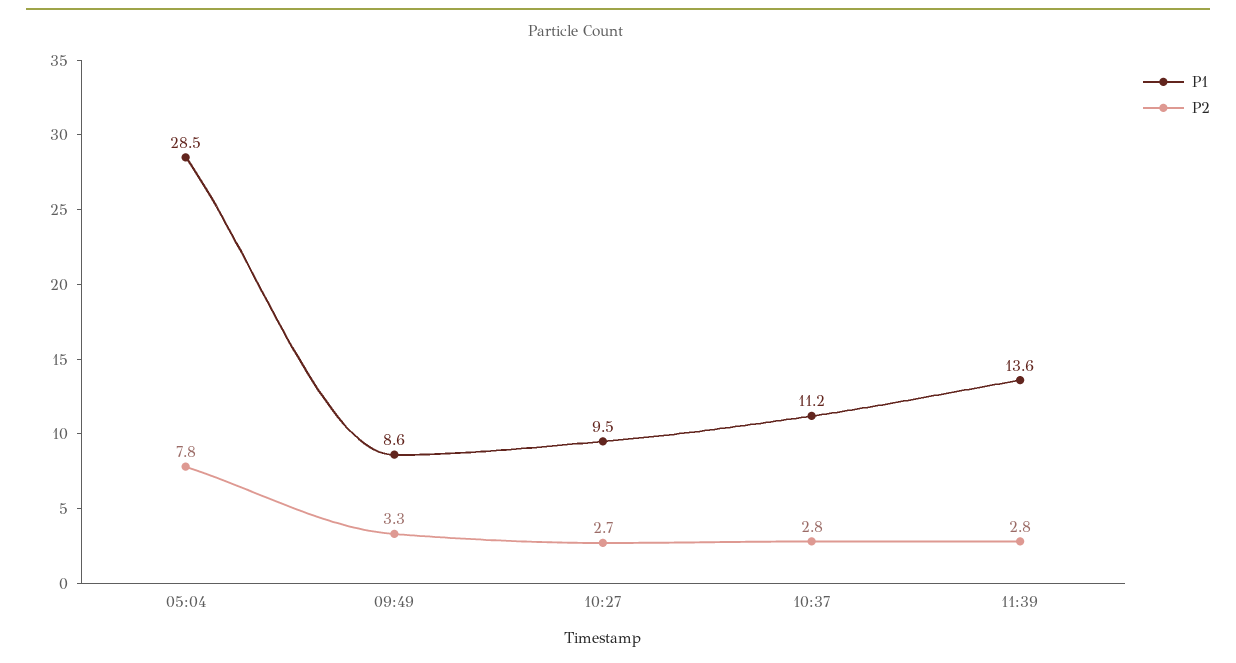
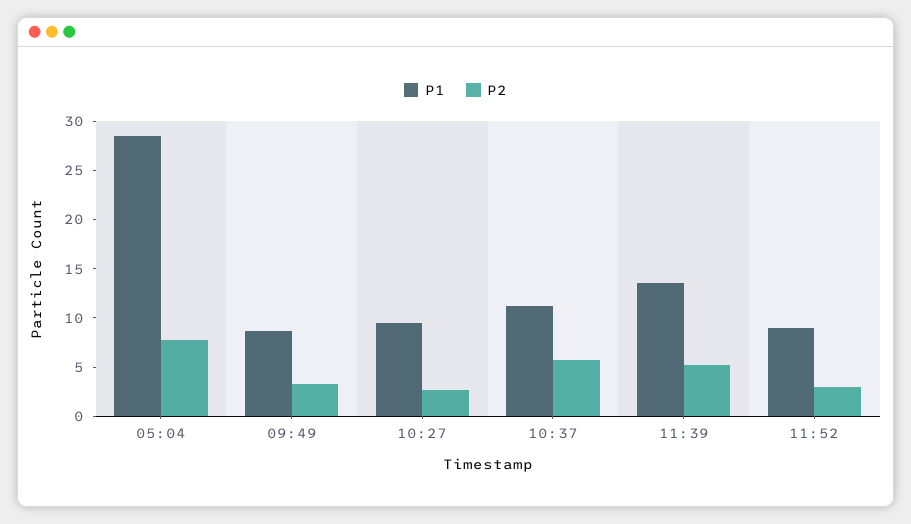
P2, 10:37: 2.8 -> 6
P2, 11:39: 2.8 -> 5
P1, 11:52: none -> 9
P2, 11:52: none -> 3

